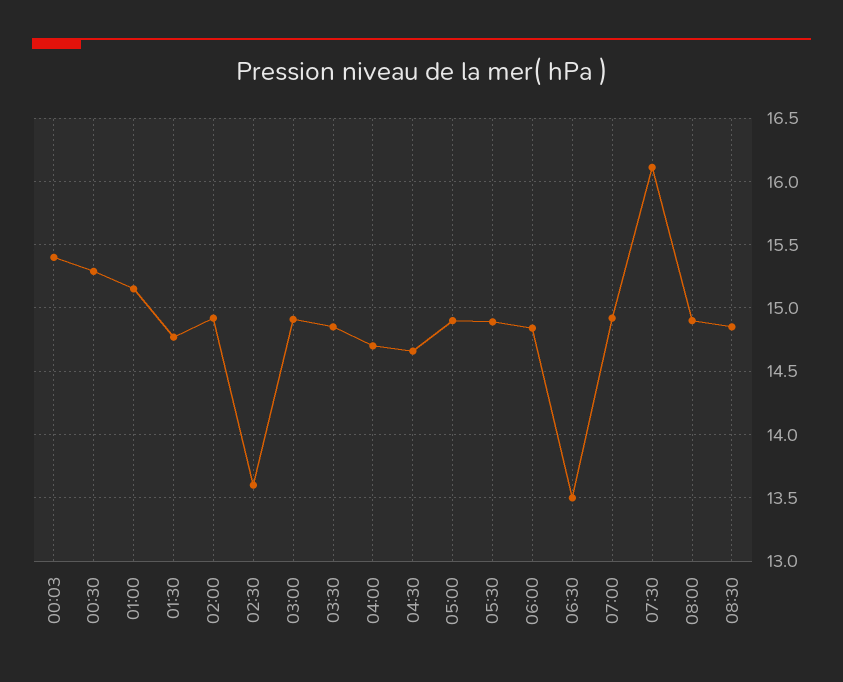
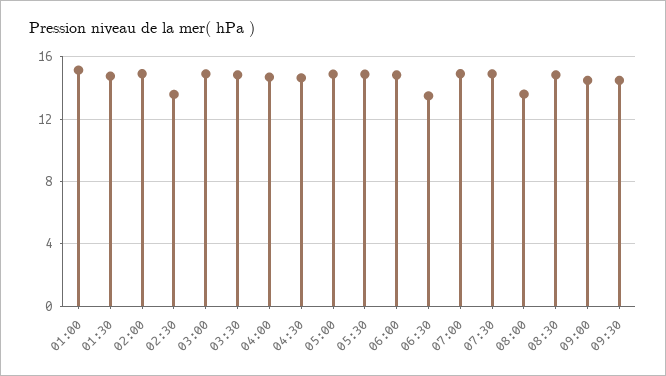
00:03: 15.4 -> none
00:30: 15.3 -> none
07:30: 16.1 -> 15
08:00: 14.9 -> 13.5
09:00: none -> 14.5
09:30: none -> 14.5

